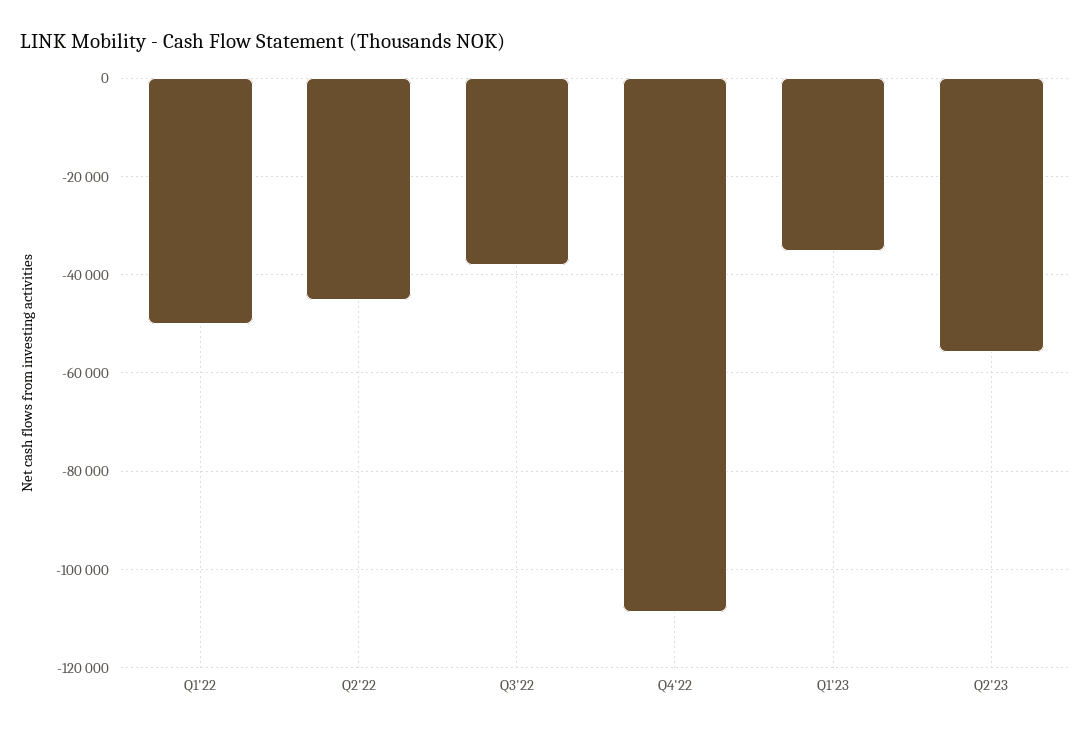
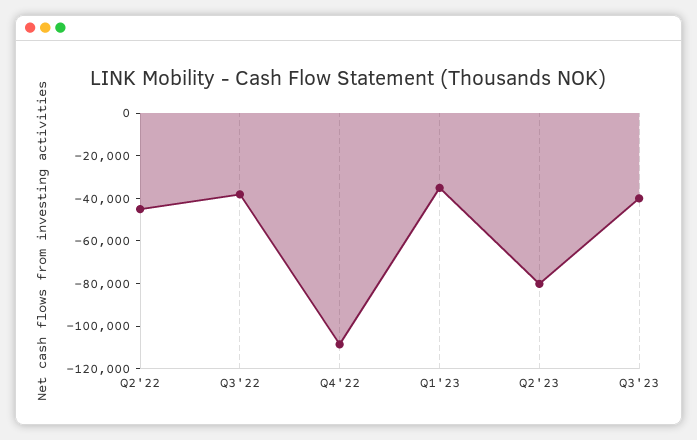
Q1'22: -50000 -> none
Q2'23: -56000 -> -80000
Q3'23: none -> -40000

